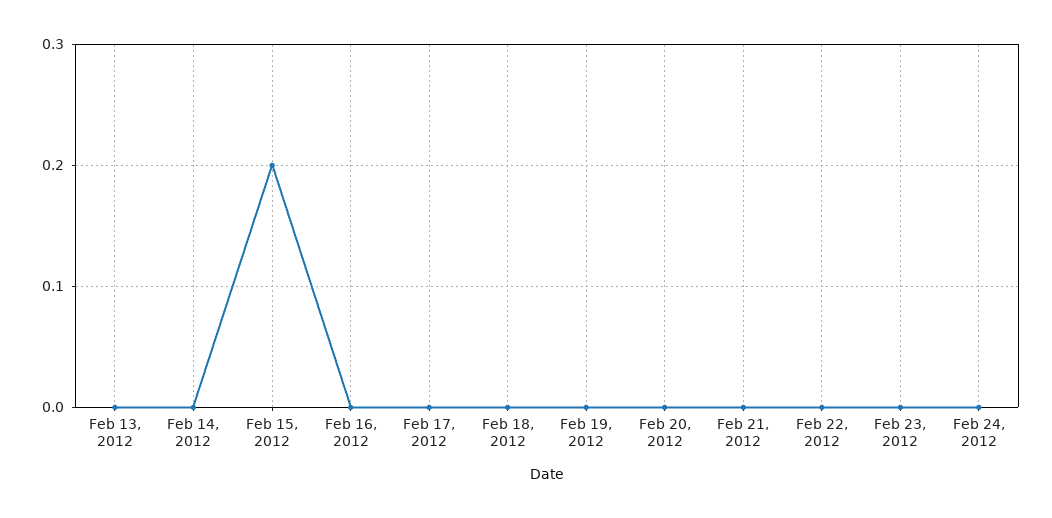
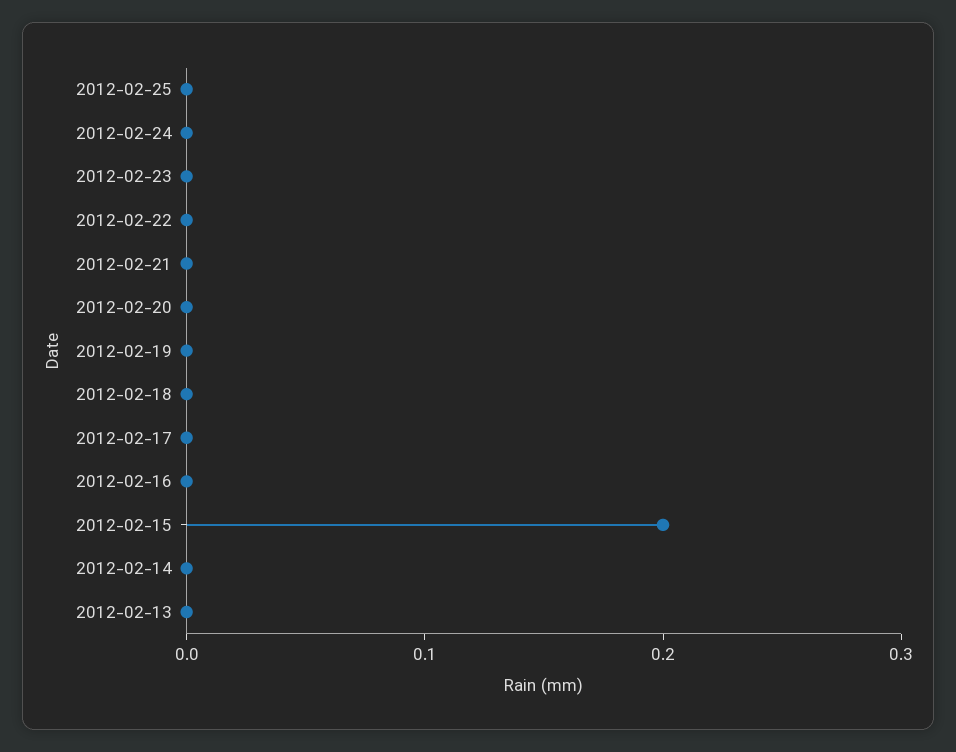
2012-02-25: none -> 0

